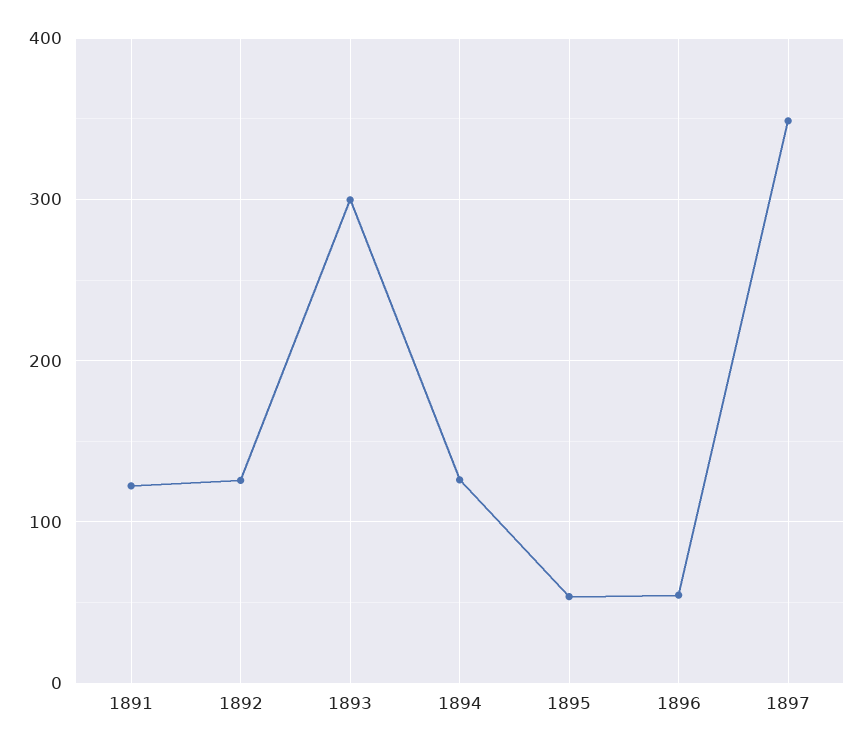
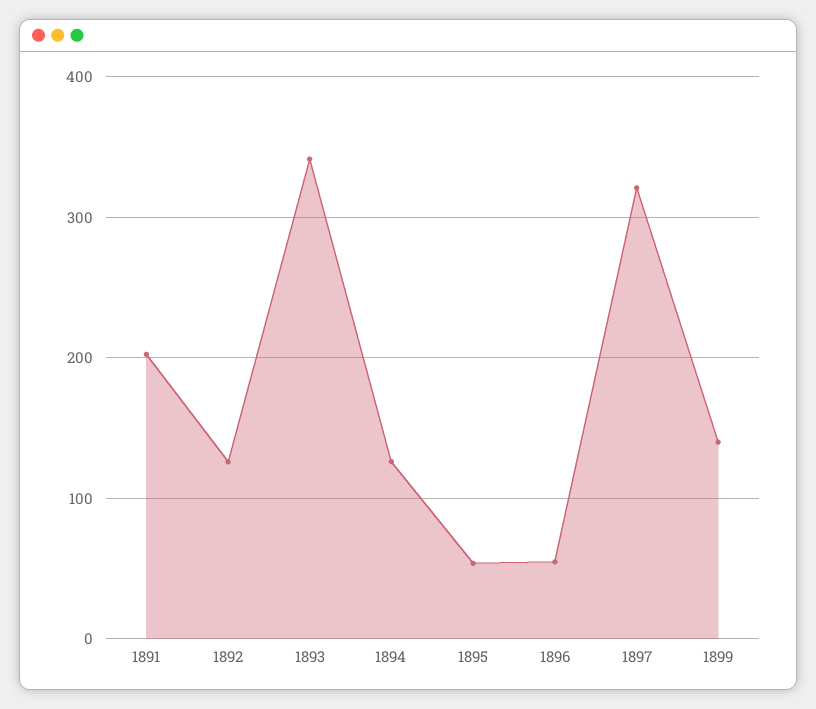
1891: 120 -> 200
1893: 300 -> 340
1897: 350 -> 320
1899: none -> 140

